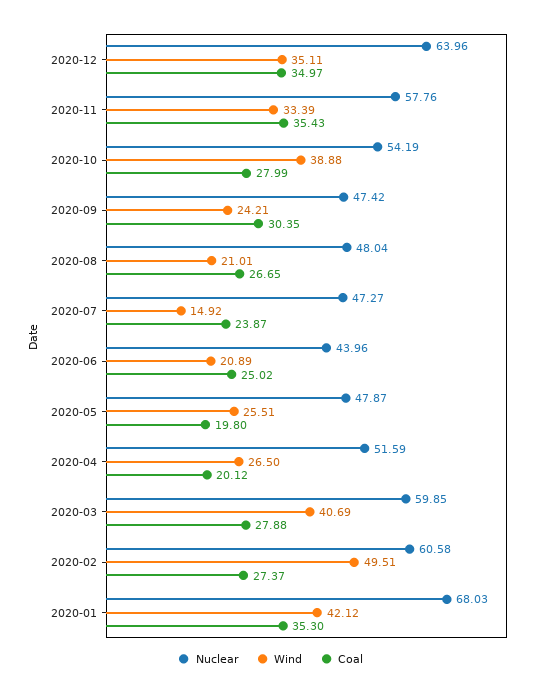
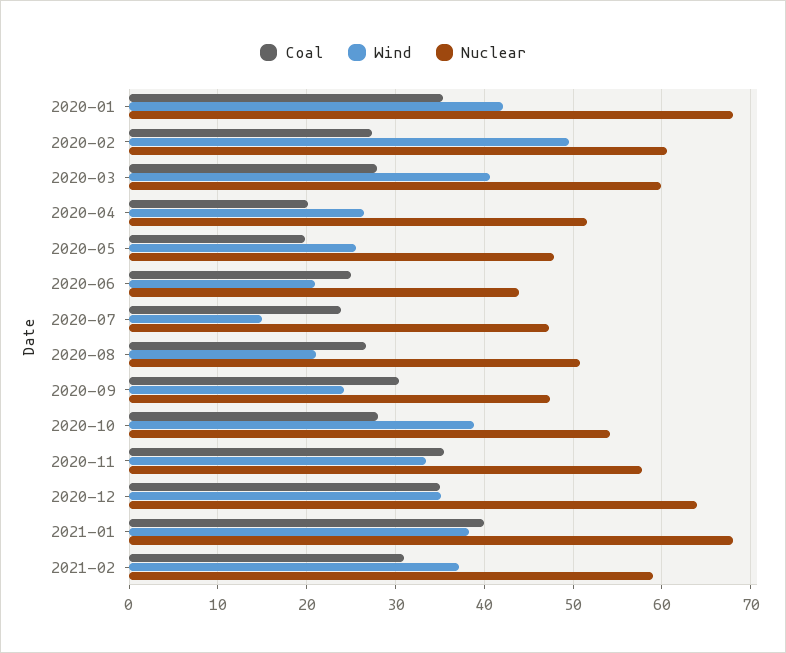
Nuclear, 2020-08: 48.04 -> 51
Coal, 2021-01: none -> 40
Wind, 2021-01: none -> 38
Nuclear, 2021-01: none -> 68
Coal, 2021-02: none -> 31
Wind, 2021-02: none -> 37
Nuclear, 2021-02: none -> 59

